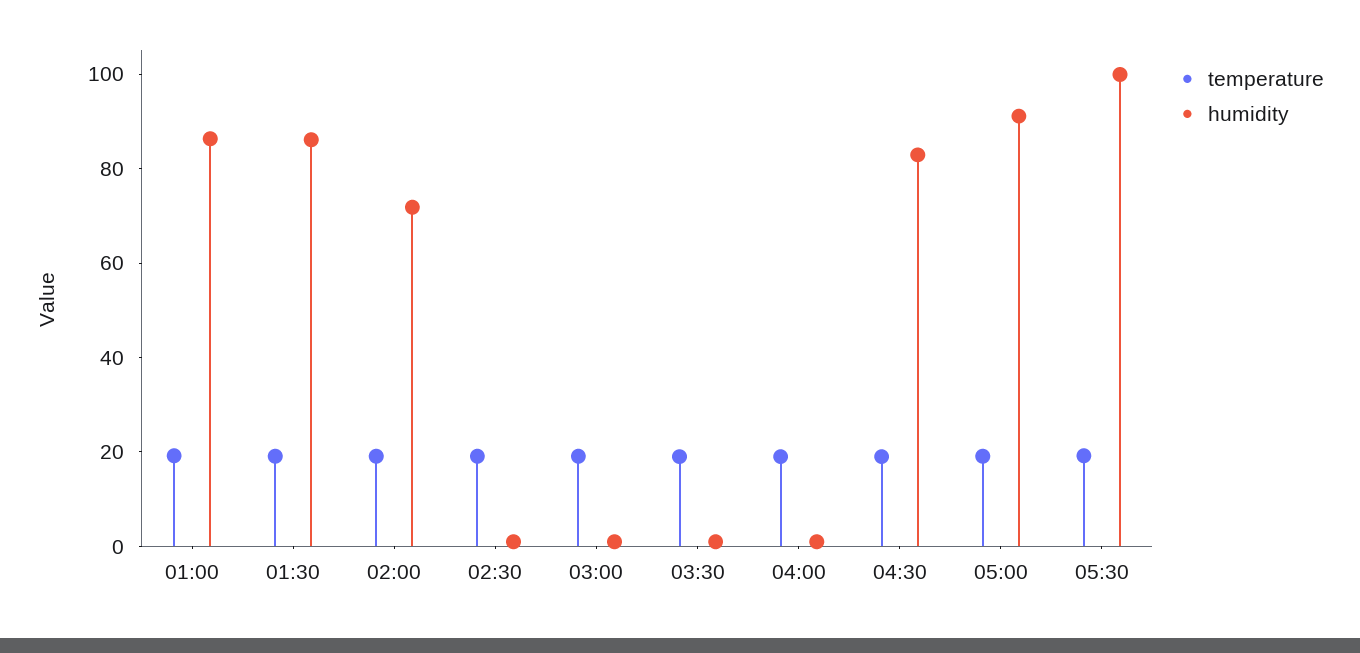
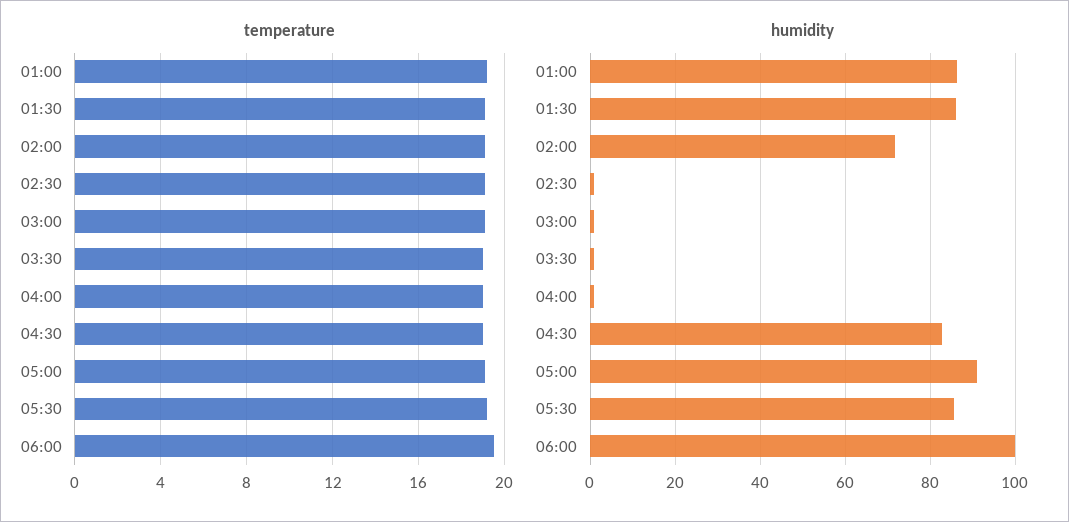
humidity, 05:30: 100 -> 86
temperature, 06:00: none -> 19.5
humidity, 06:00: none -> 100

